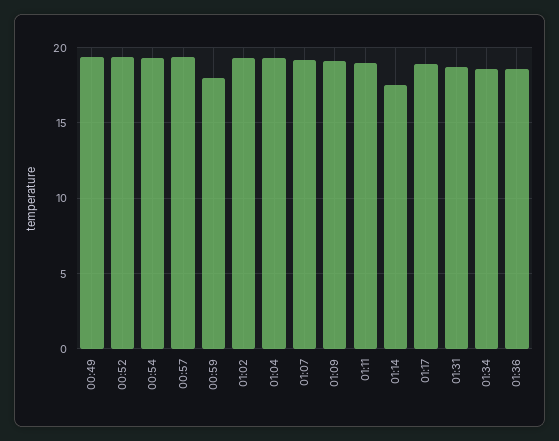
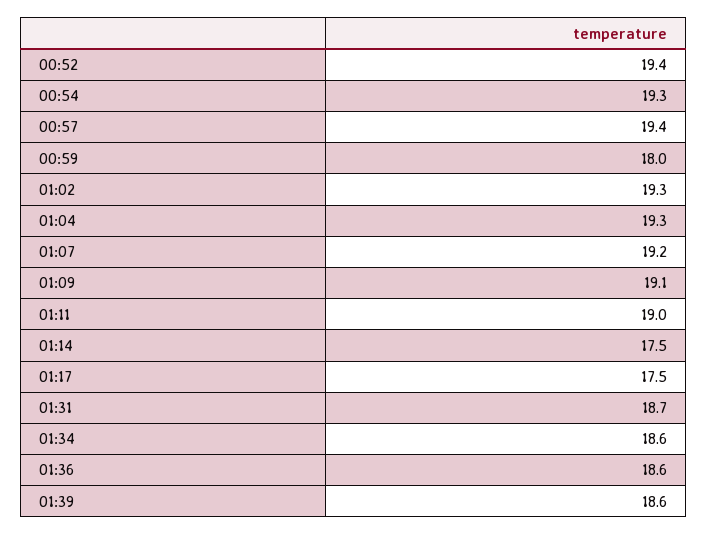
00:49: 19.5 -> none
01:17: 19 -> 17.5
01:39: none -> 18.6

